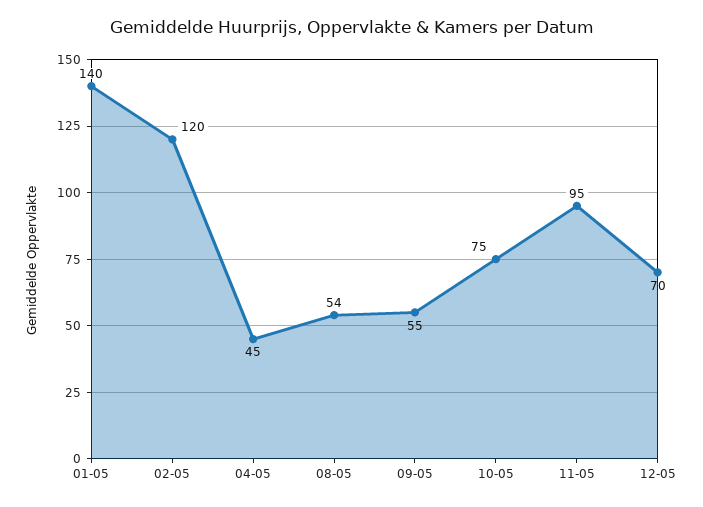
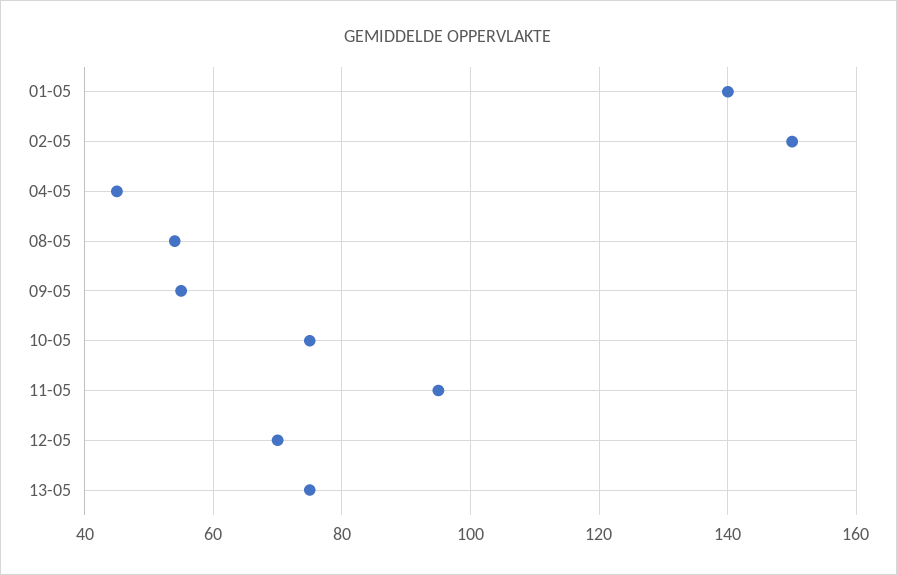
02-05: 120 -> 150
13-05: none -> 75

